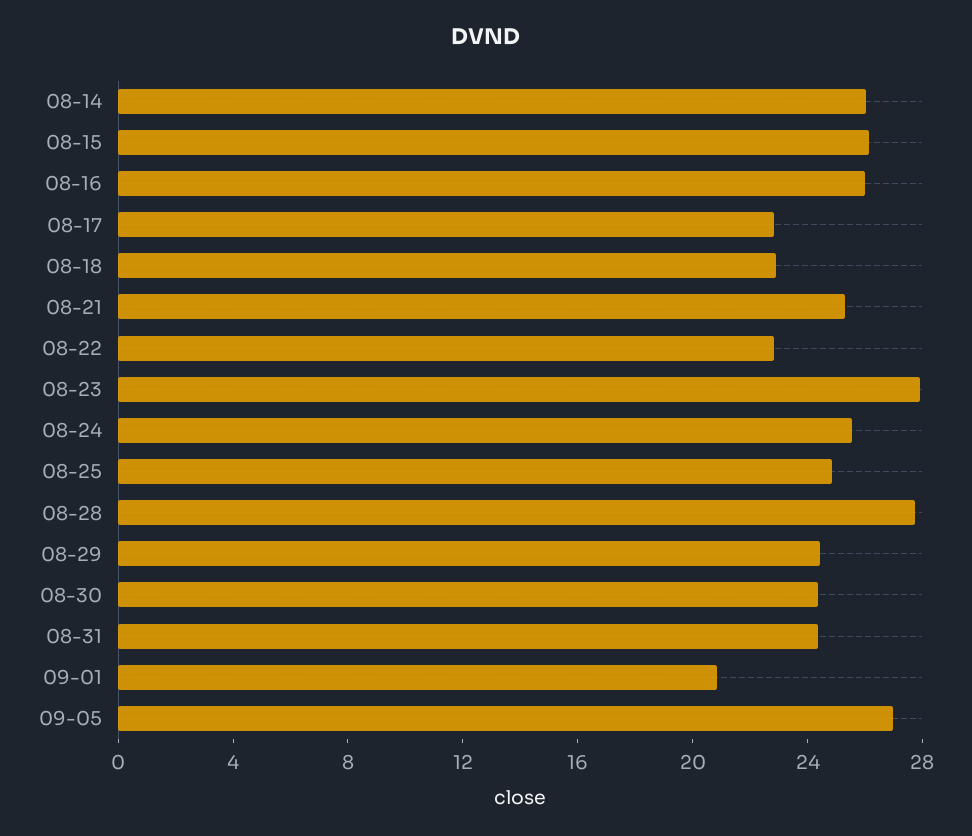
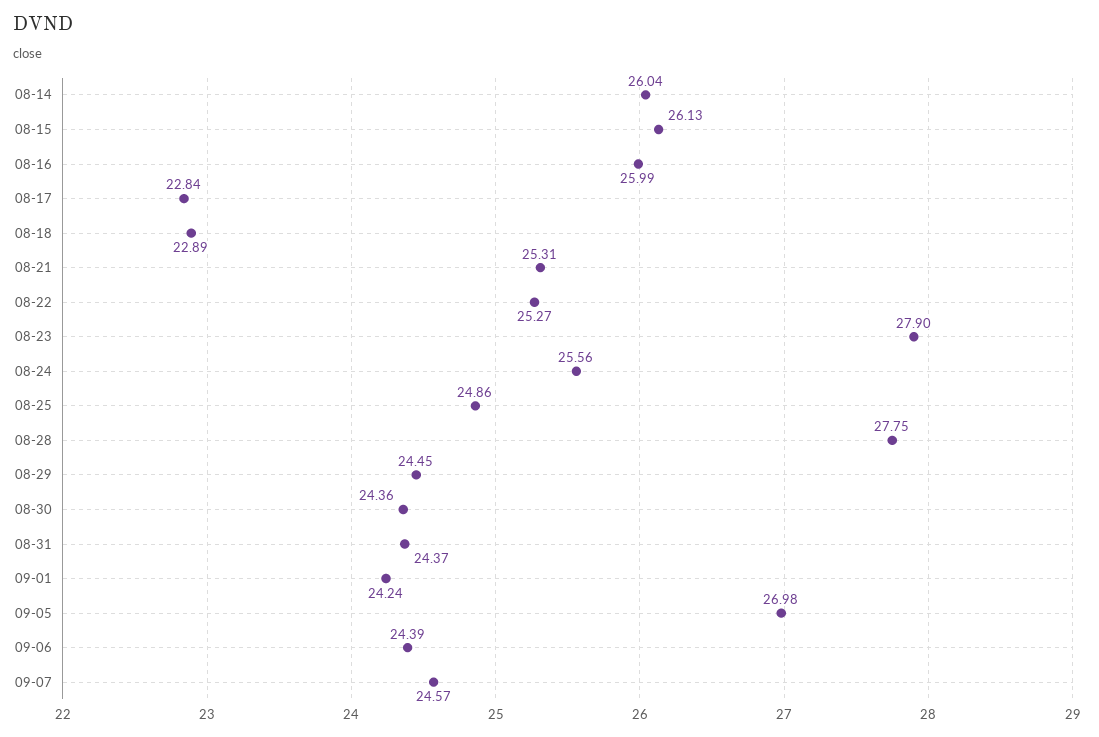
08-22: 23 -> 25.27
09-01: 21 -> 24.24
09-06: none -> 24.39
09-07: none -> 24.57

